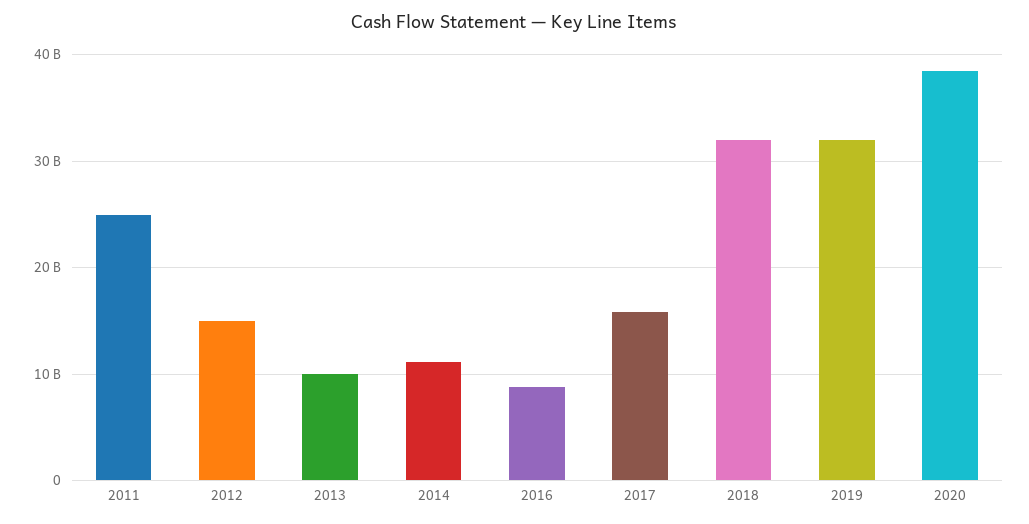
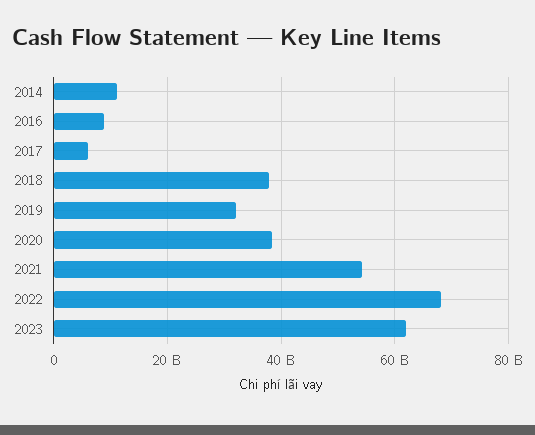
2011: 25000000000 -> none
2012: 15000000000 -> none
2013: 10000000000 -> none
2017: 16000000000 -> 6000000000
2018: 32000000000 -> 38000000000
2021: none -> 54000000000
2022: none -> 68000000000
2023: none -> 62000000000

